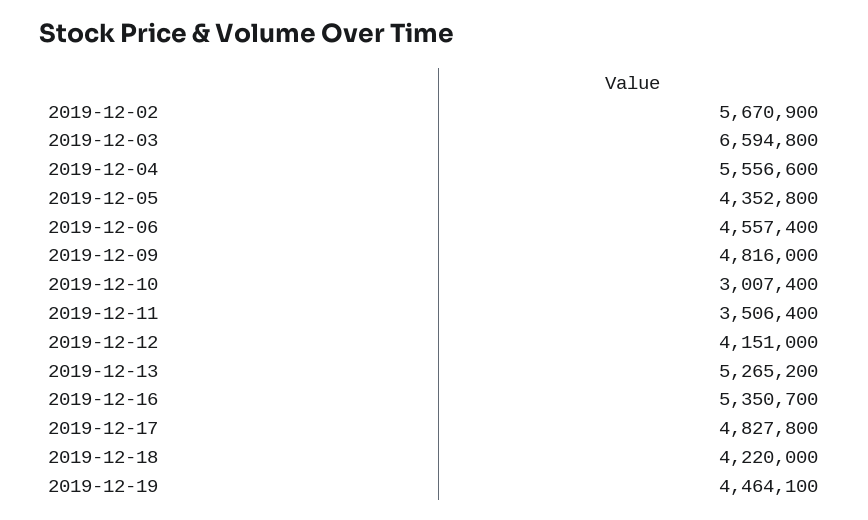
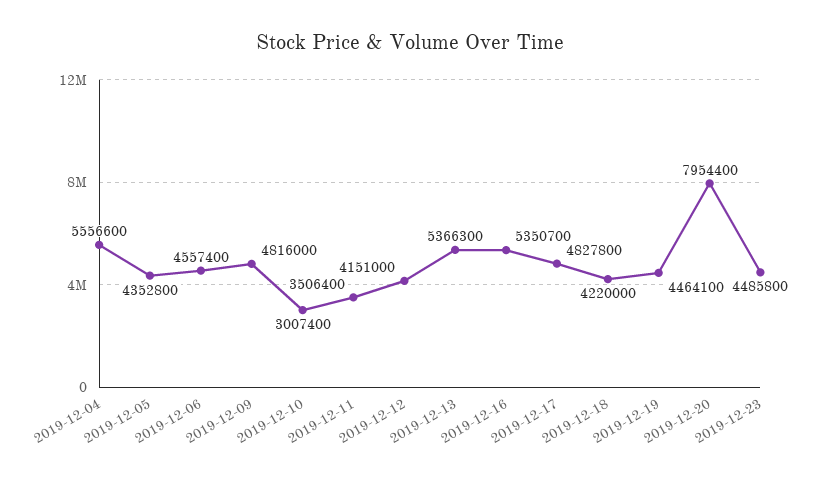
2019-12-02: 5670900 -> none
2019-12-03: 6594800 -> none
2019-12-13: 5265200 -> 5366300
2019-12-20: none -> 7954400
2019-12-23: none -> 4485800

